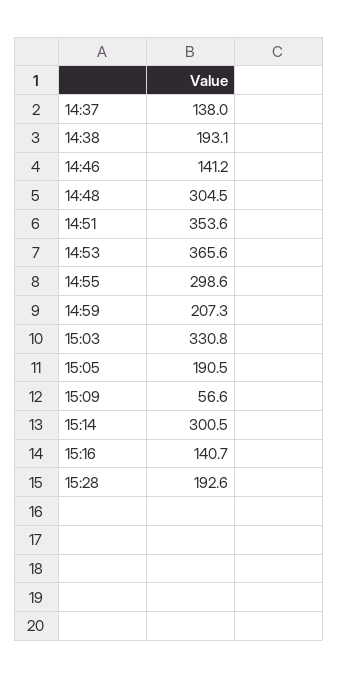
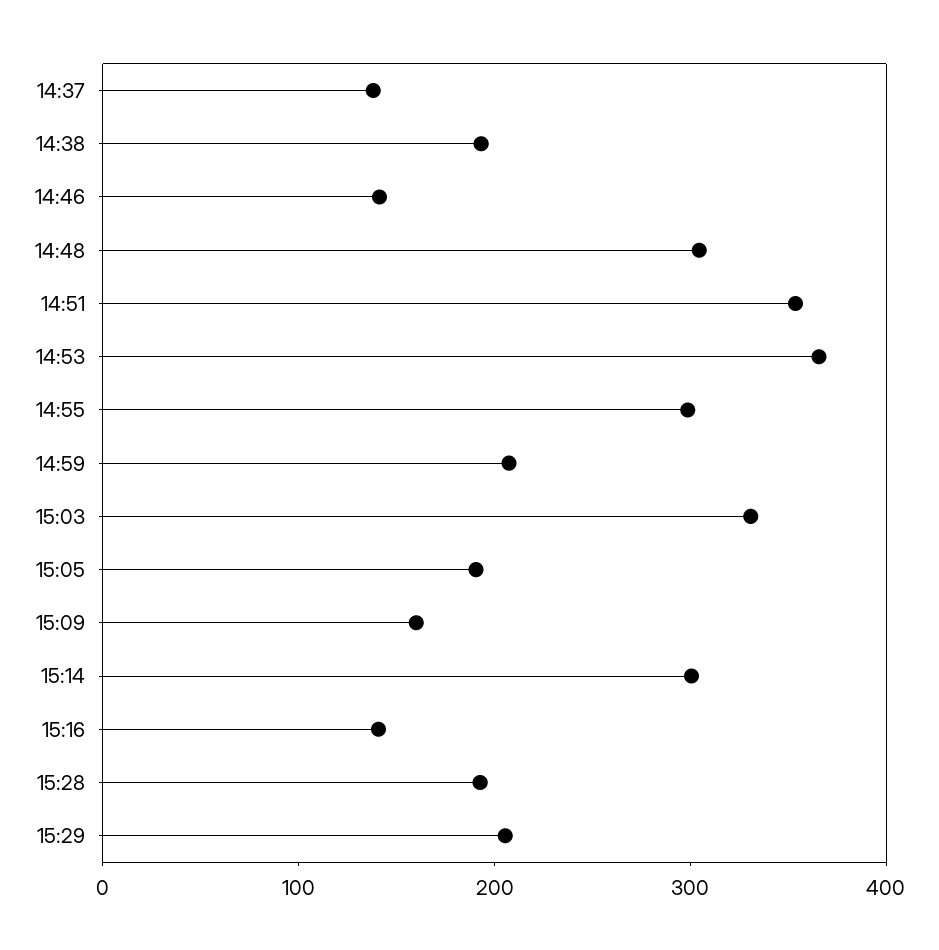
15:09: 56.6 -> 160
15:29: none -> 200

